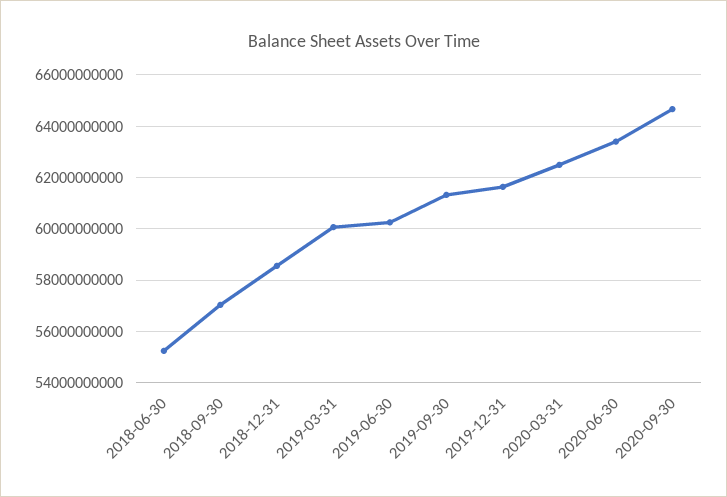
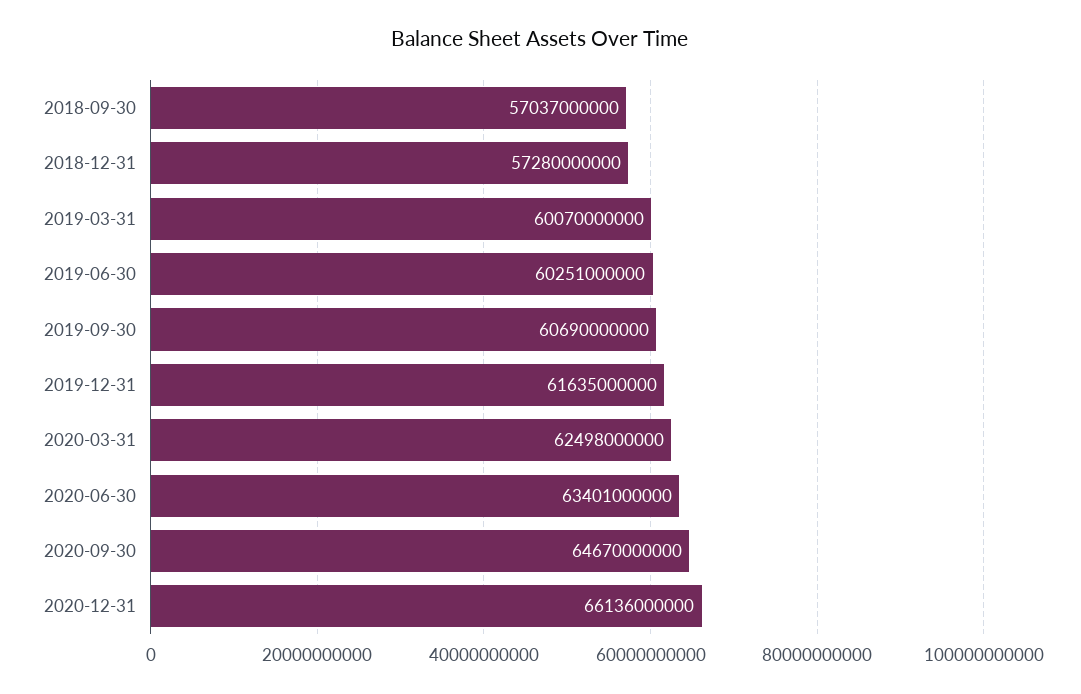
2018-06-30: 55250000000 -> none
2018-12-31: 58500000000 -> 57280000000
2019-09-30: 61250000000 -> 60690000000
2020-12-31: none -> 66136000000

